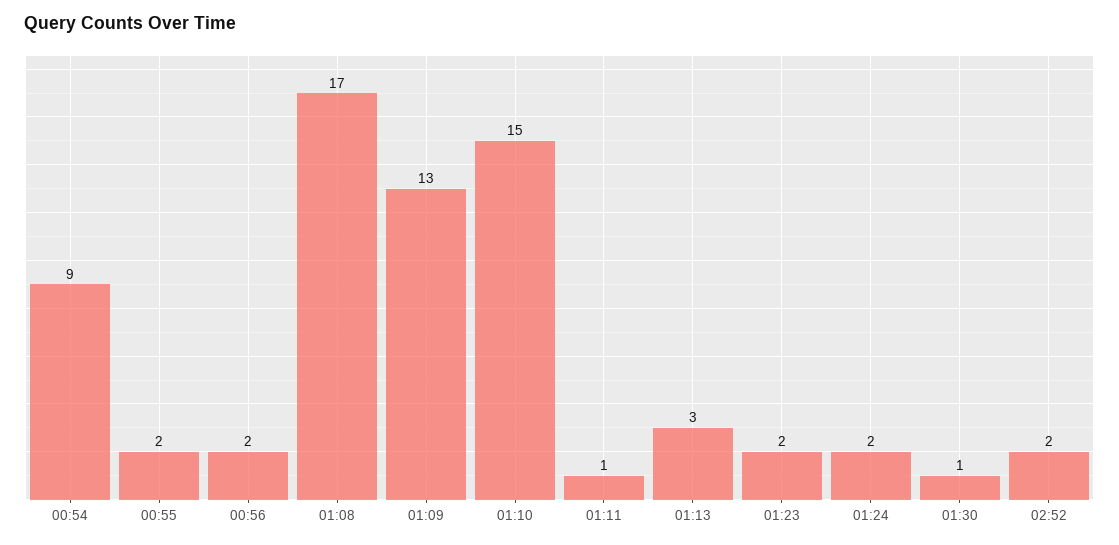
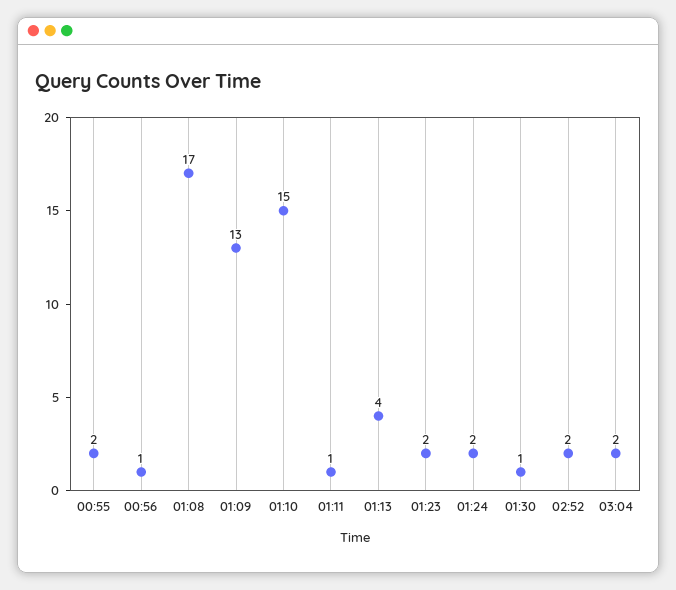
00:54: 9 -> none
00:56: 2 -> 1
01:13: 3 -> 4
03:04: none -> 2

